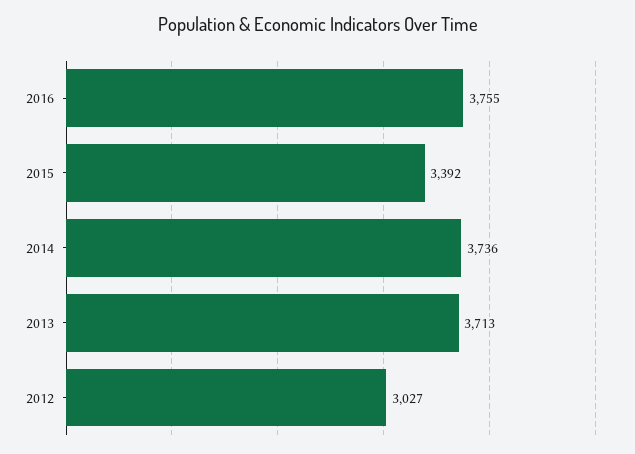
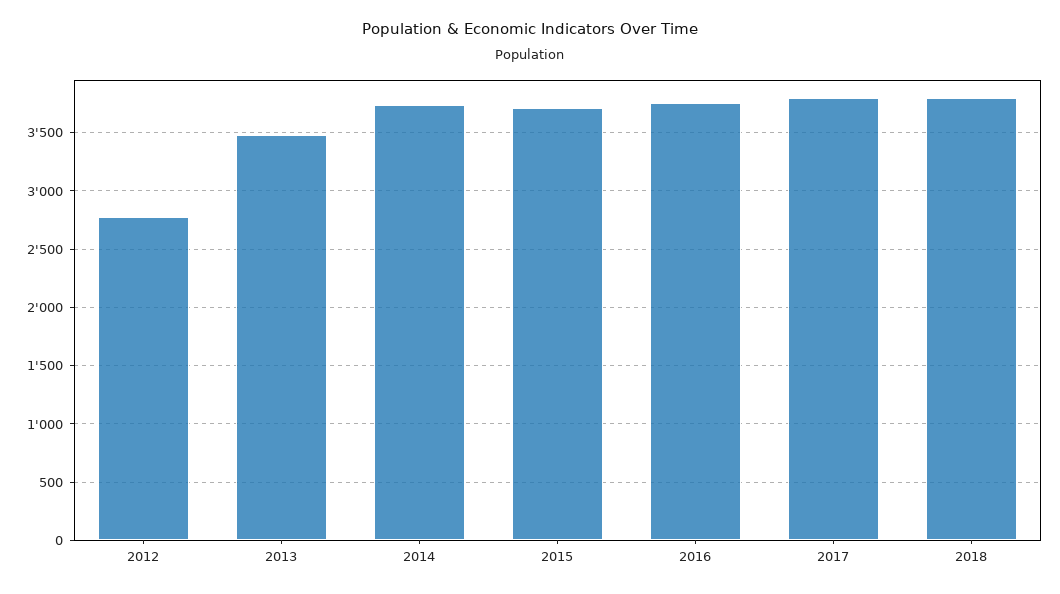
2015: 3392 -> 3700
2013: 3713 -> 3500
2012: 3027 -> 2800
2017: none -> 3800
2018: none -> 3800

